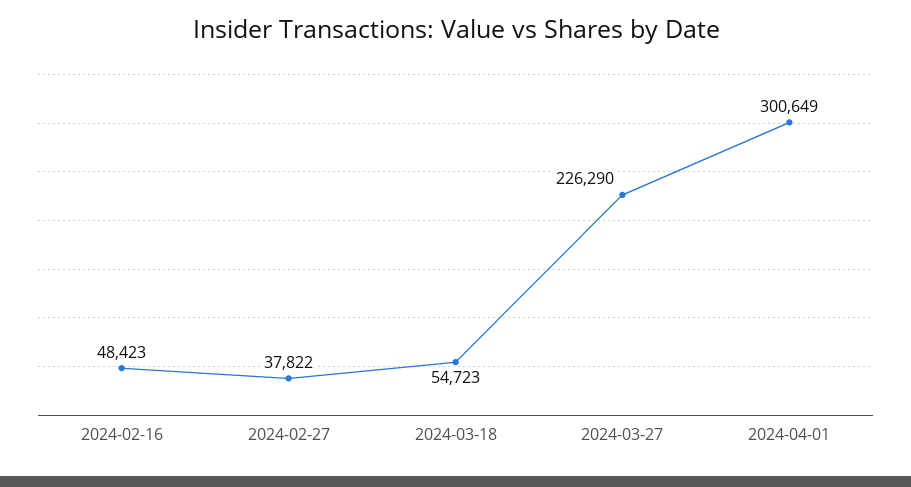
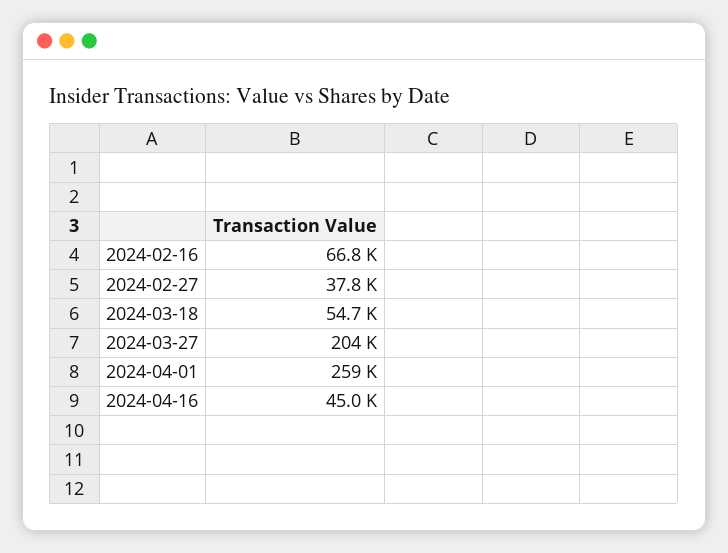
2024-02-16: 48423 -> 66800
2024-03-27: 226290 -> 204000
2024-04-01: 300649 -> 259000
2024-04-16: none -> 45000

